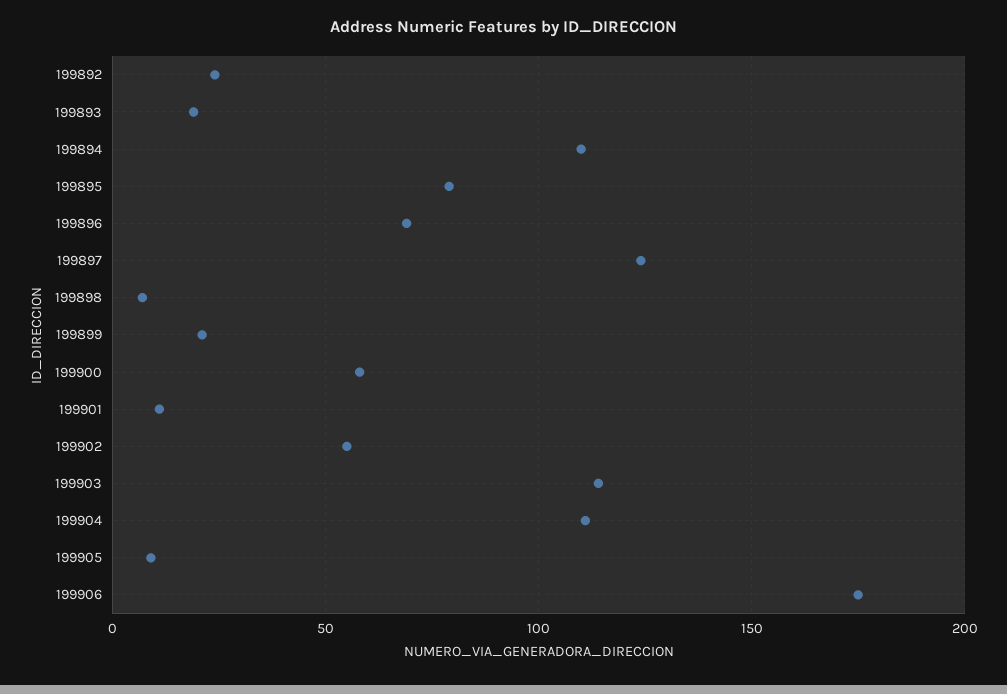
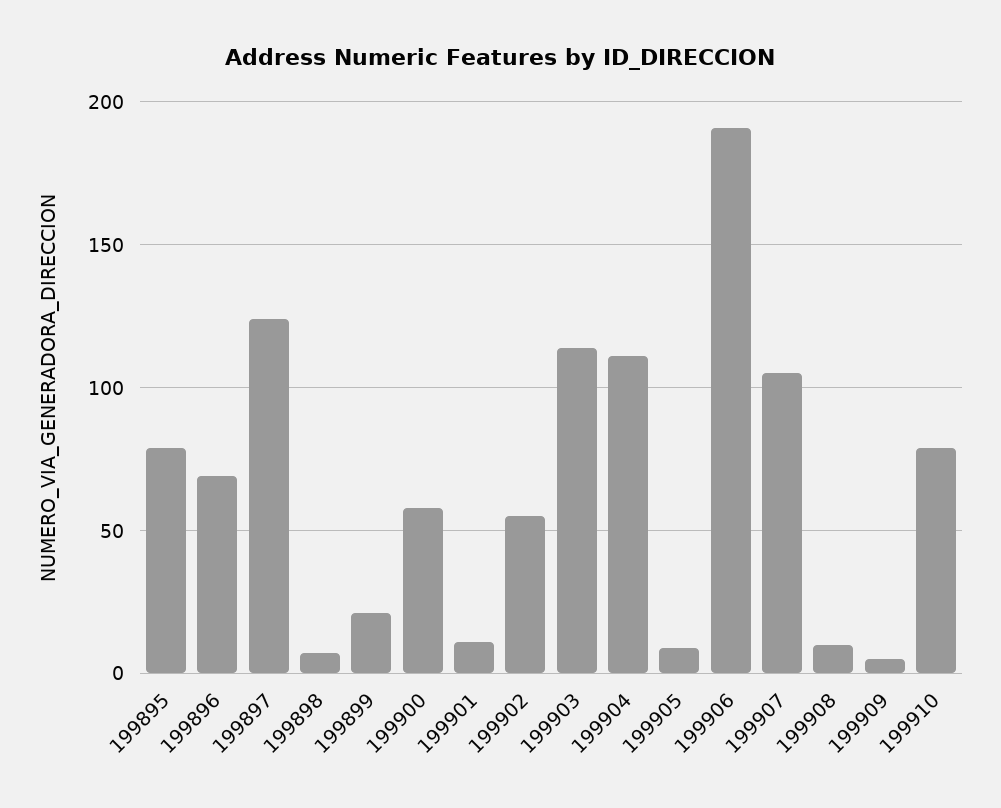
199892: 25 -> none
199893: 20 -> none
199894: 110 -> none
199906: 175 -> 190
199907: none -> 105
199908: none -> 10
199909: none -> 5
199910: none -> 80

